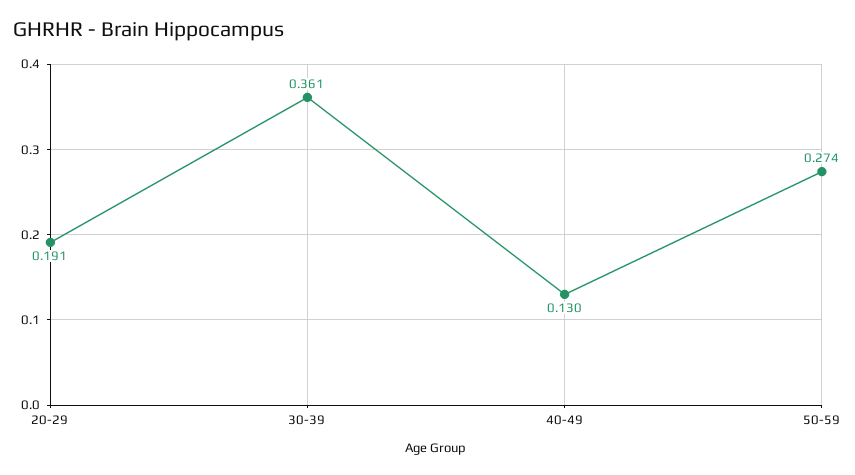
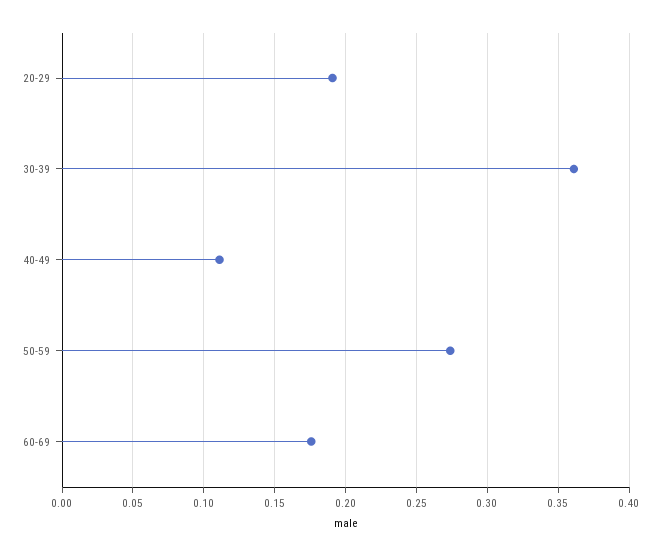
40-49: 0.13 -> 0.11
60-69: none -> 0.175

